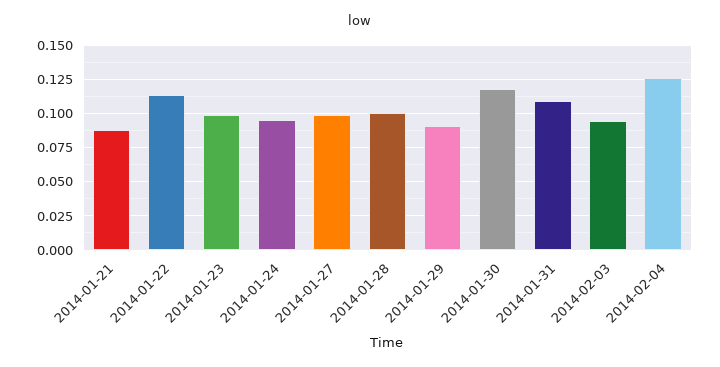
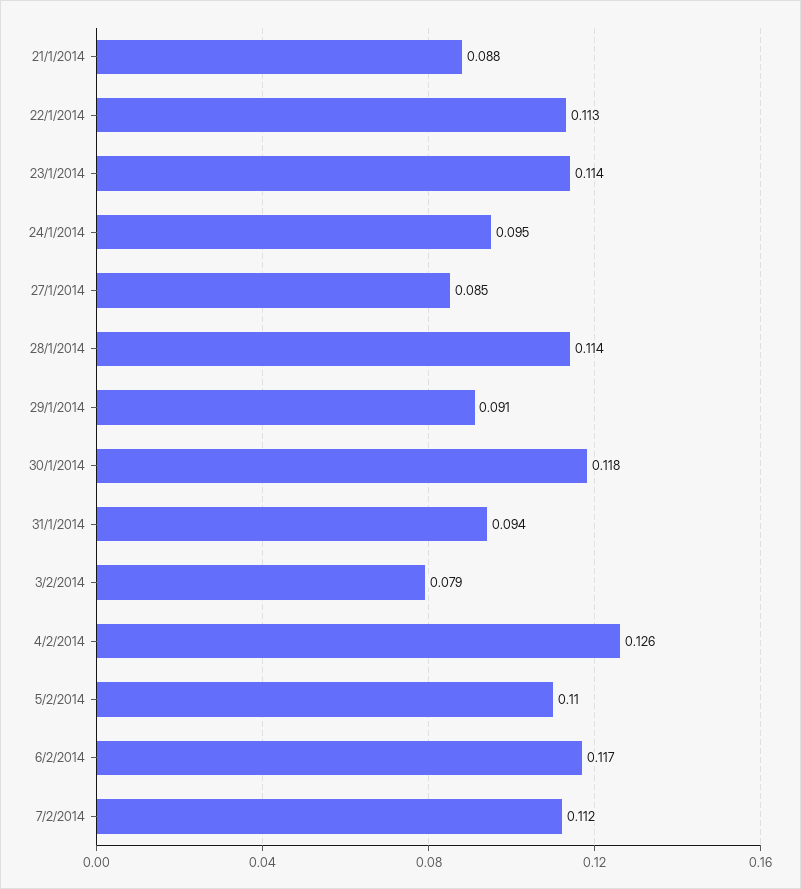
2014-01-23: 0.1 -> 0.114
2014-01-27: 0.1 -> 0.085
2014-01-28: 0.1 -> 0.114
2014-01-31: 0.11 -> 0.094
2014-02-03: 0.095 -> 0.079
5/2/2014: none -> 0.11
6/2/2014: none -> 0.117
7/2/2014: none -> 0.112

